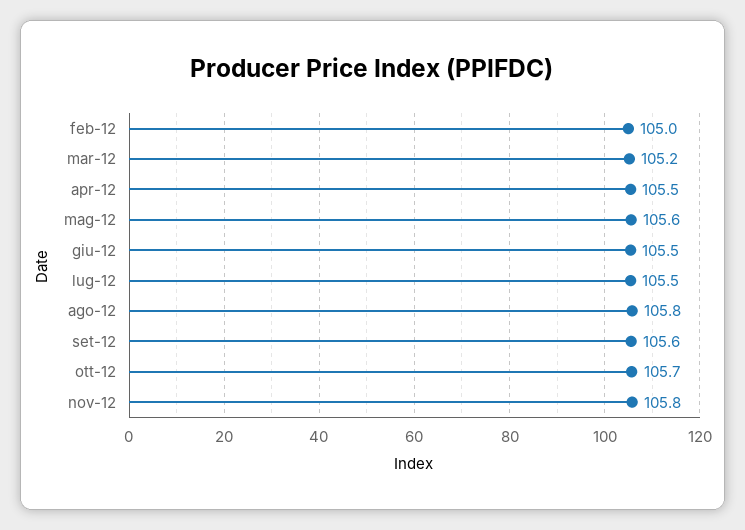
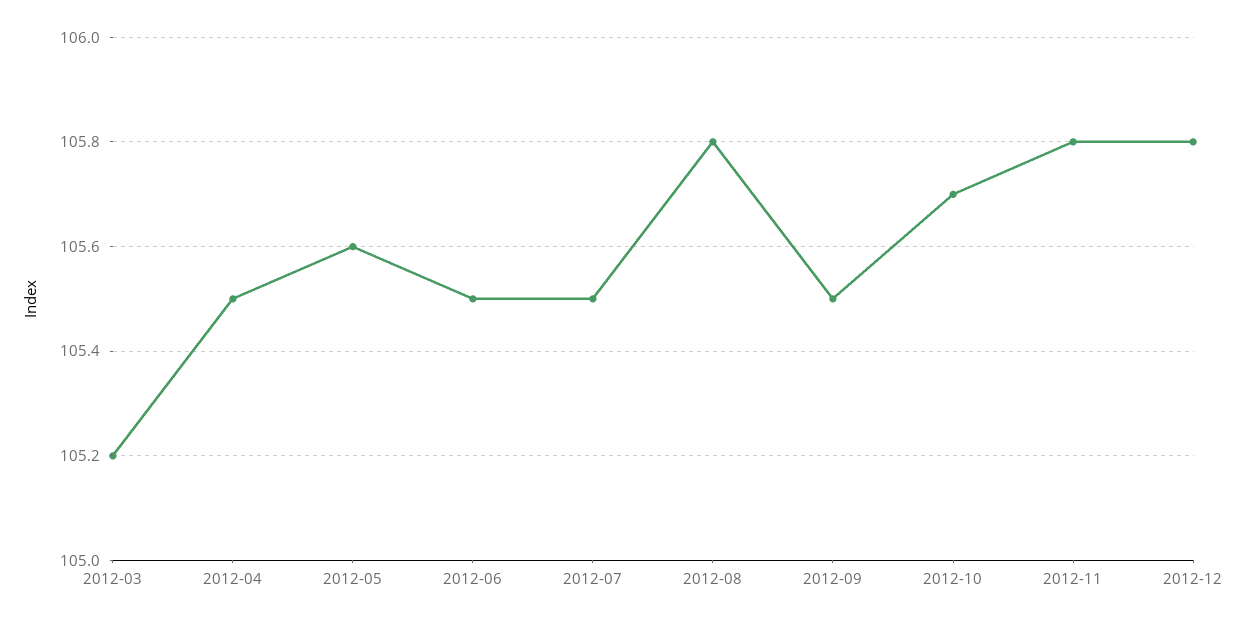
feb-12: 105 -> none
set-12: 105.6 -> 105.5
2012-12: none -> 105.8

